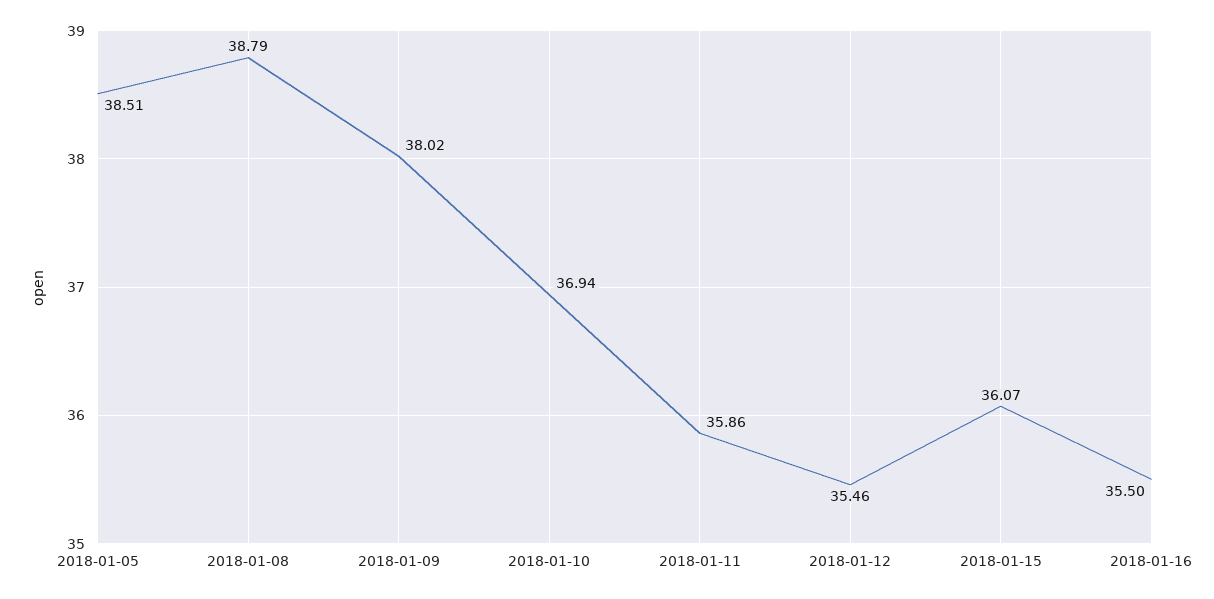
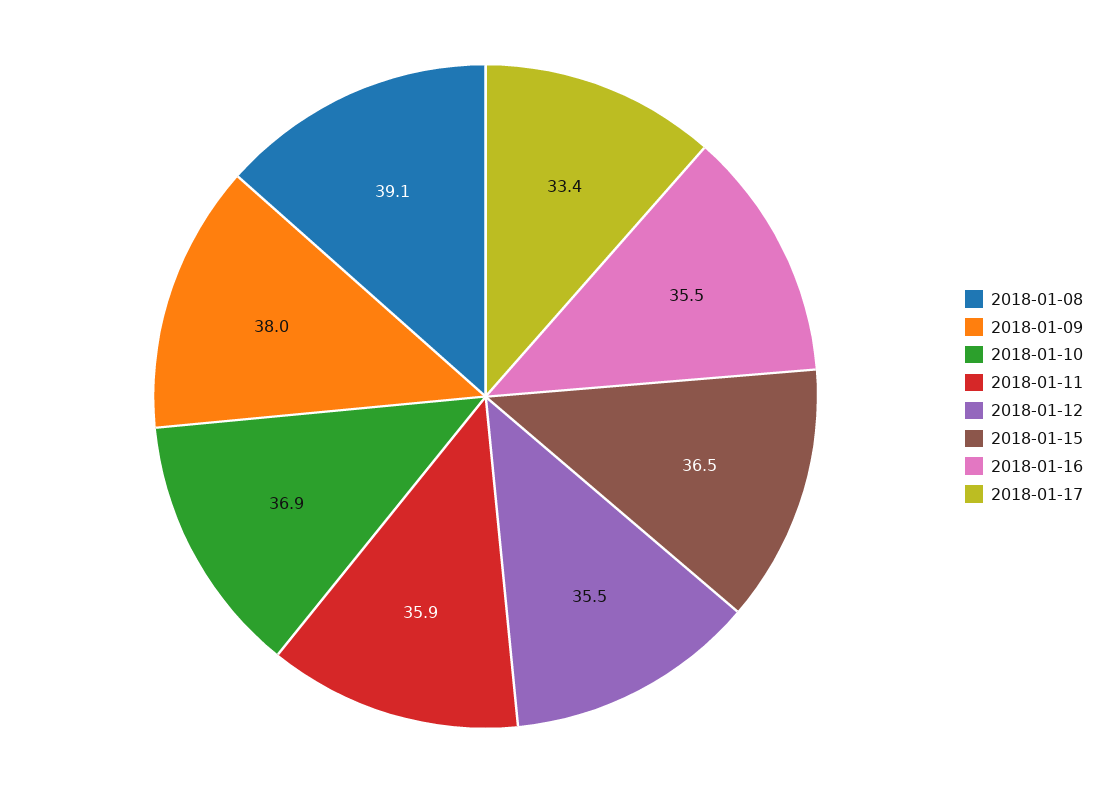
2018-01-05: 38.51 -> none
2018-01-08: 38.79 -> 39.1
2018-01-15: 36.07 -> 36.5
2018-01-17: none -> 33.4

